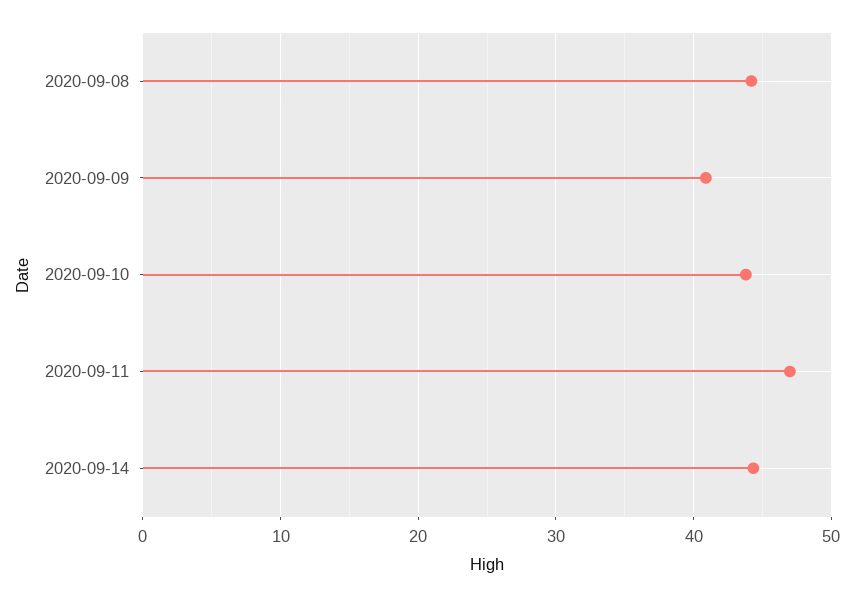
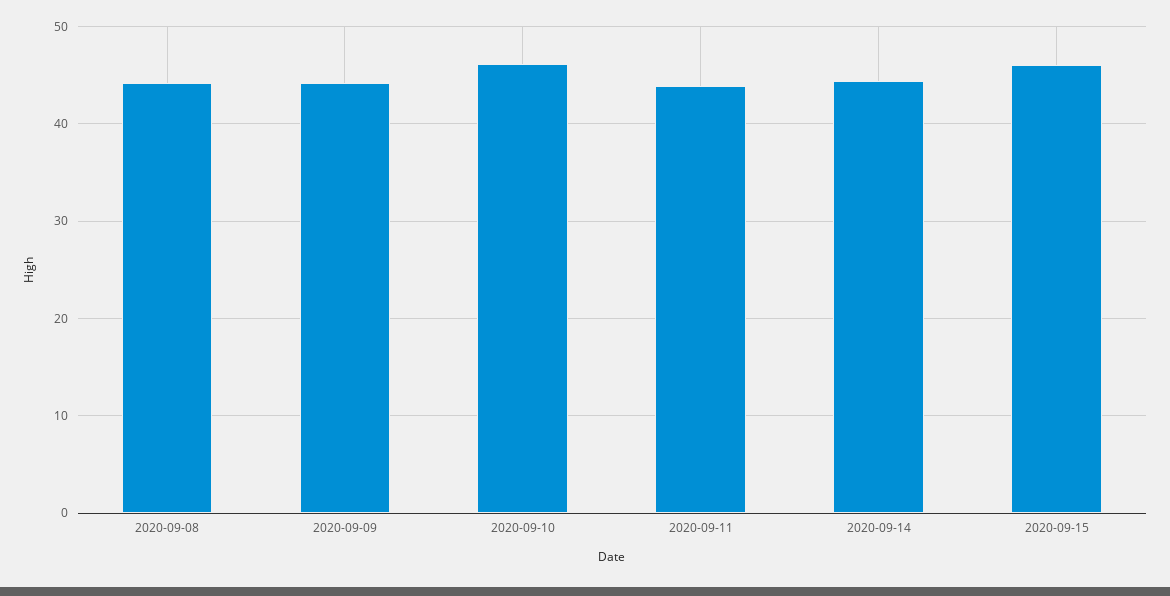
2020-09-09: 41 -> 44
2020-09-10: 44 -> 46
2020-09-11: 47 -> 44
2020-09-15: none -> 46

